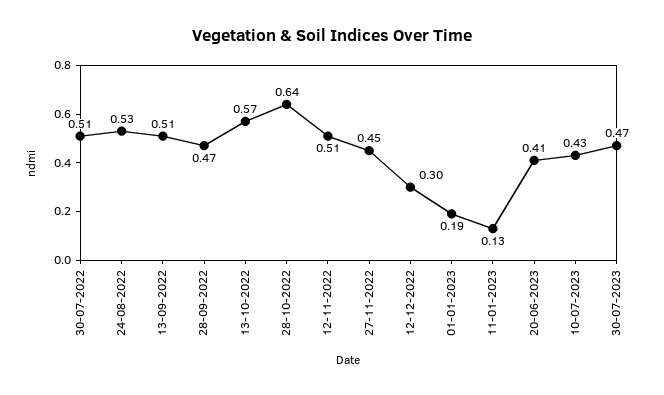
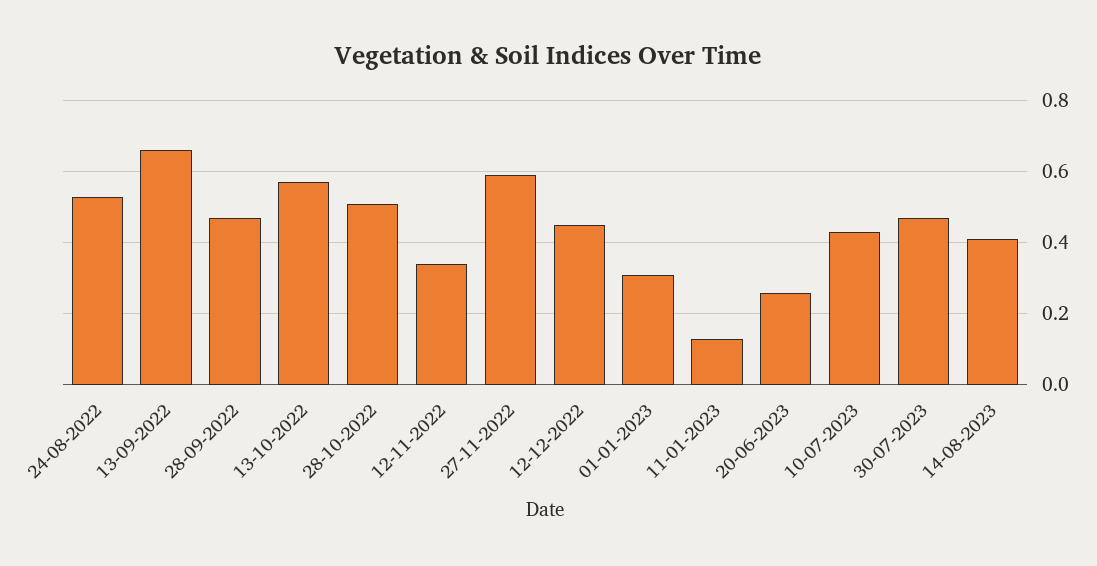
30-07-2022: 0.51 -> none
13-09-2022: 0.51 -> 0.65
28-10-2022: 0.64 -> 0.5
12-11-2022: 0.51 -> 0.35
27-11-2022: 0.45 -> 0.6
12-12-2022: 0.3 -> 0.45
01-01-2023: 0.19 -> 0.3
20-06-2023: 0.41 -> 0.25
14-08-2023: none -> 0.4

